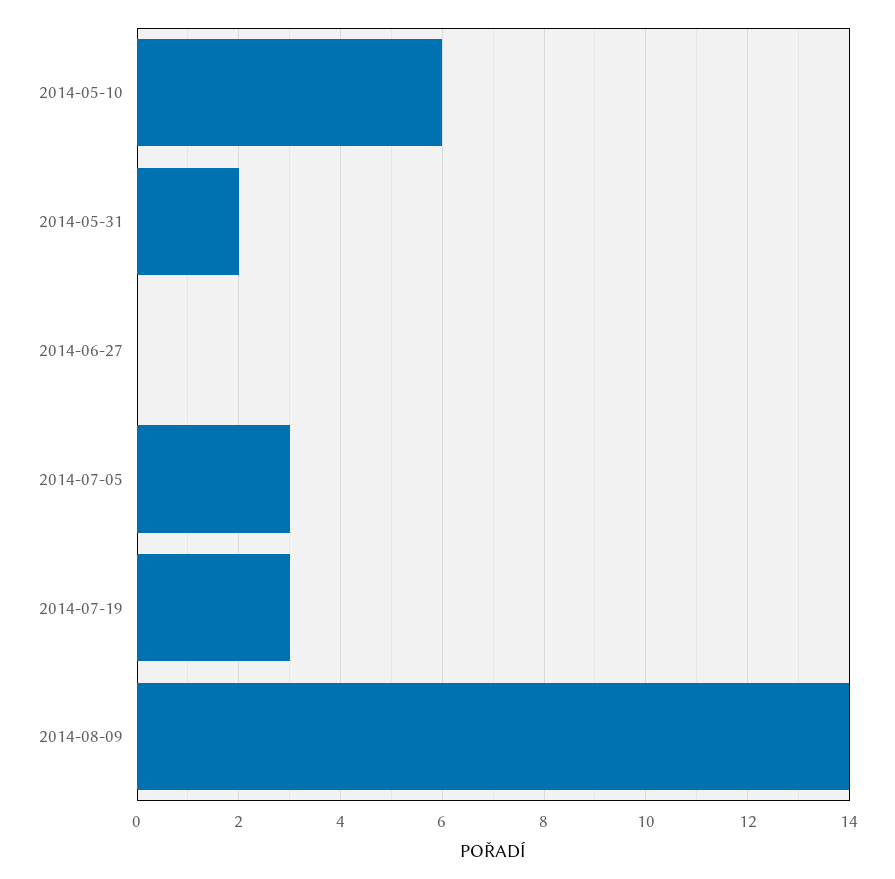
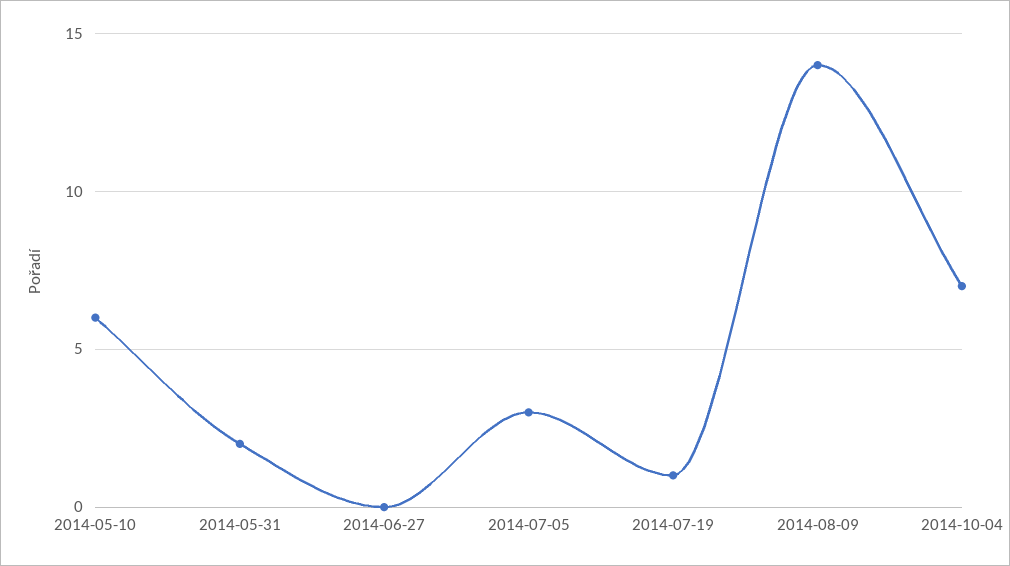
2014-07-19: 3 -> 1
2014-10-04: none -> 7

